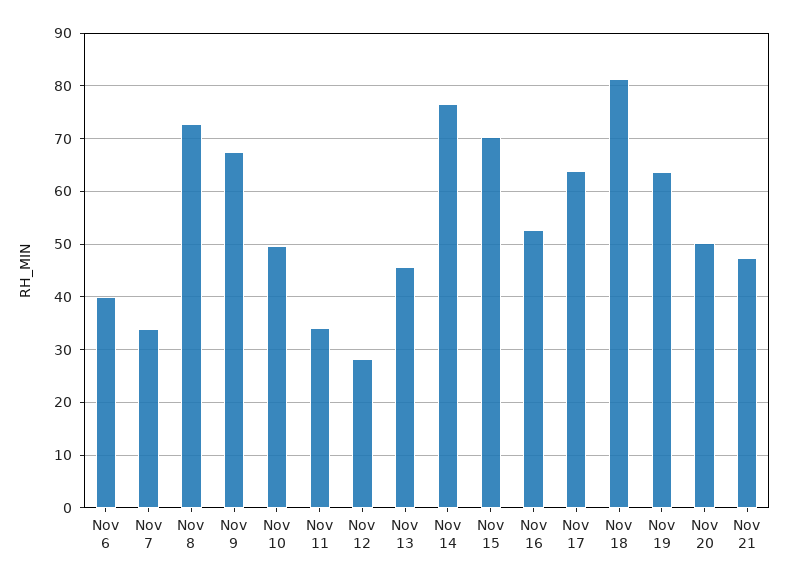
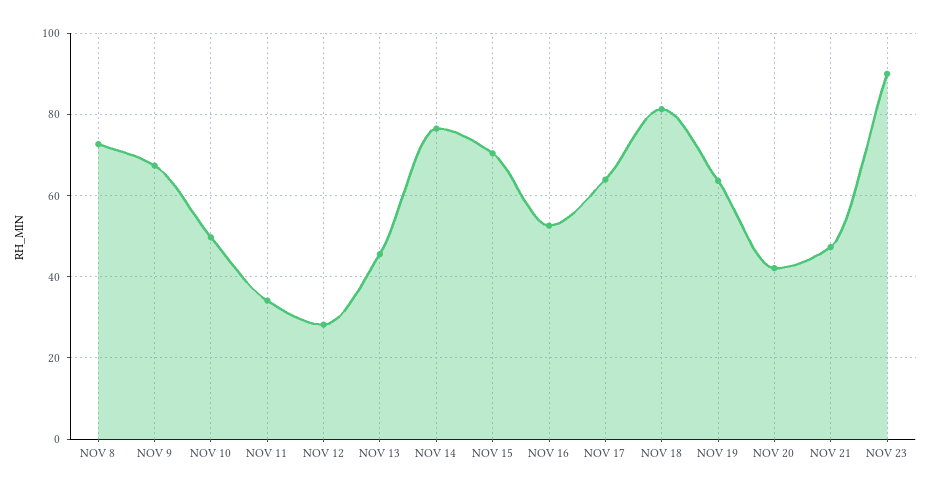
Nov 6: 40 -> none
Nov 7: 34 -> none
Nov 20: 50 -> 42
NOV 23: none -> 90

